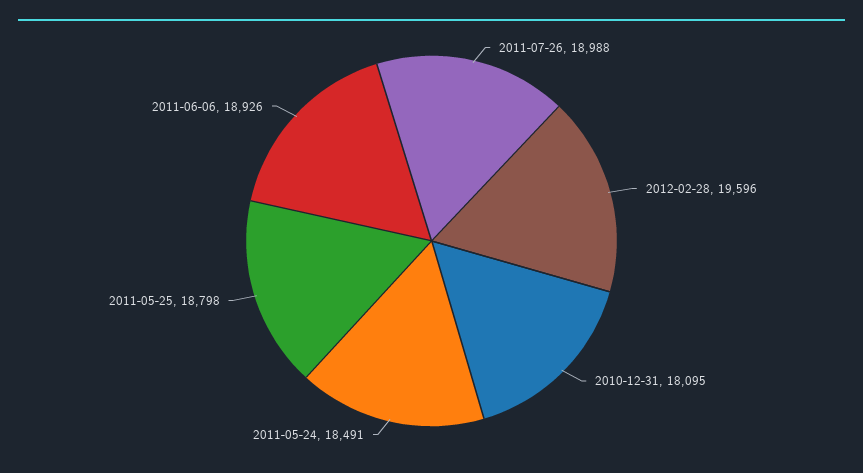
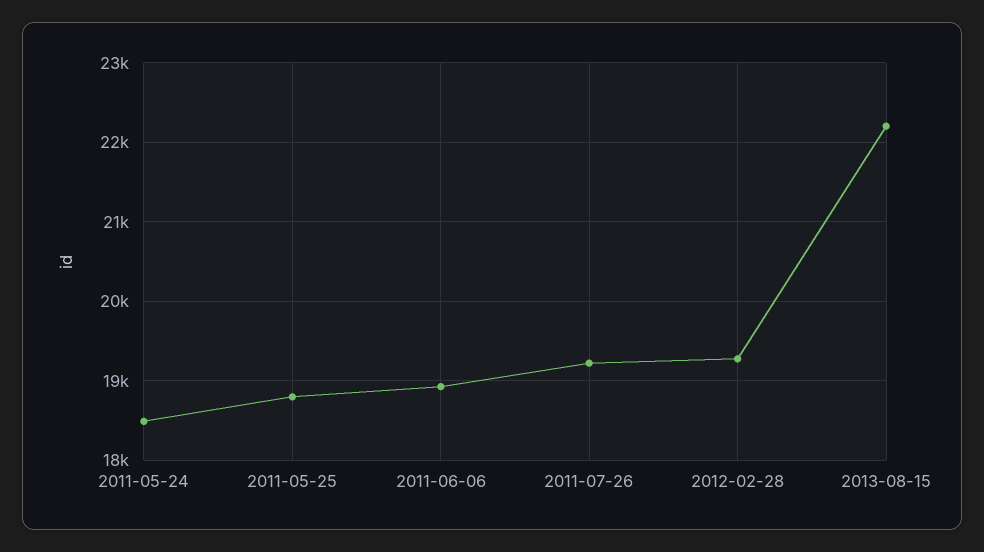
2011-07-26: 18988 -> 19200
2012-02-28: 19596 -> 19300
2010-12-31: 18095 -> none
2013-08-15: none -> 22200

